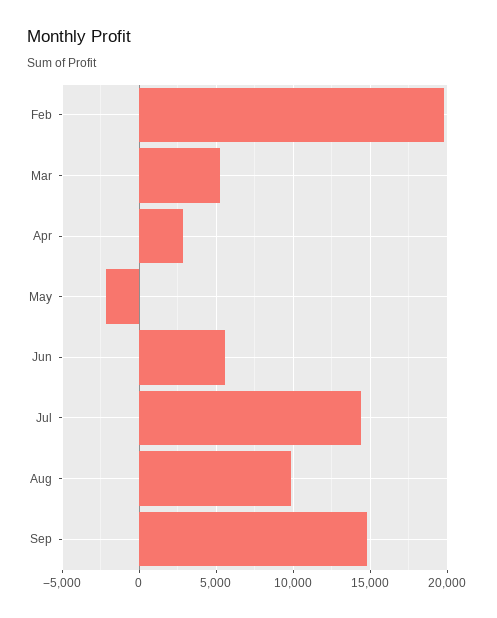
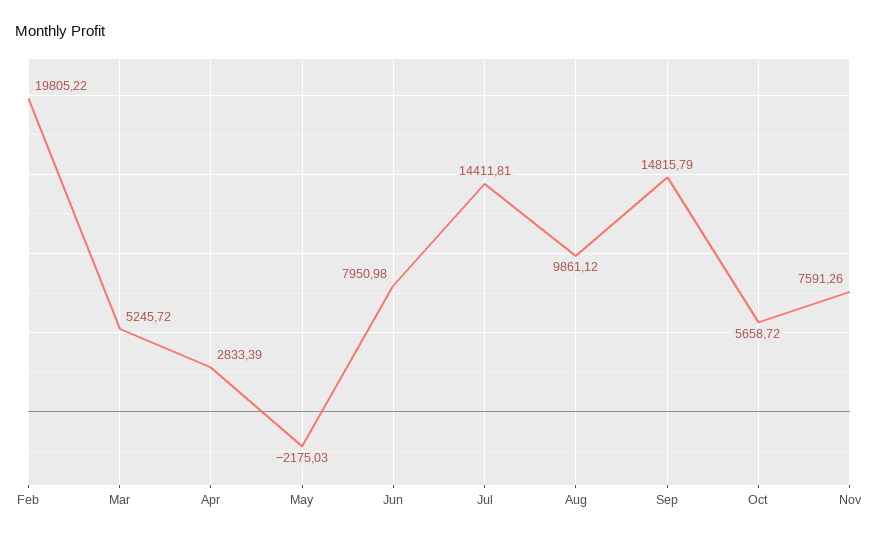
Jun: 5500 -> 7950.98
Oct: none -> 5658.72
Nov: none -> 7591.26

